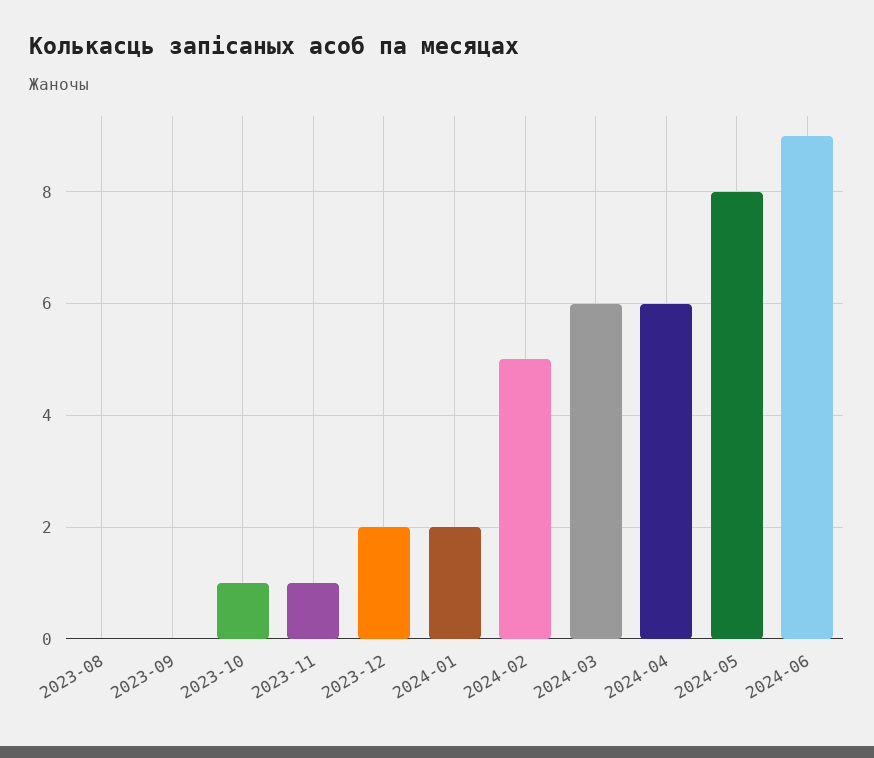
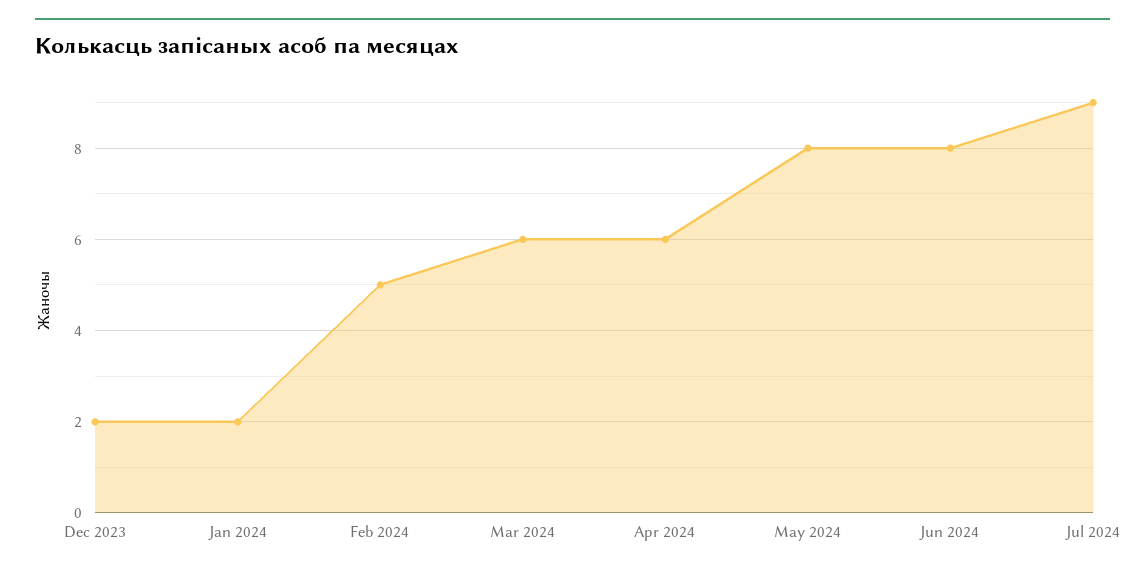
2023-08: 0 -> none
2023-09: 0 -> none
2023-10: 1 -> none
2023-11: 1 -> none
2024-06: 9 -> 8
Jul 2024: none -> 9

